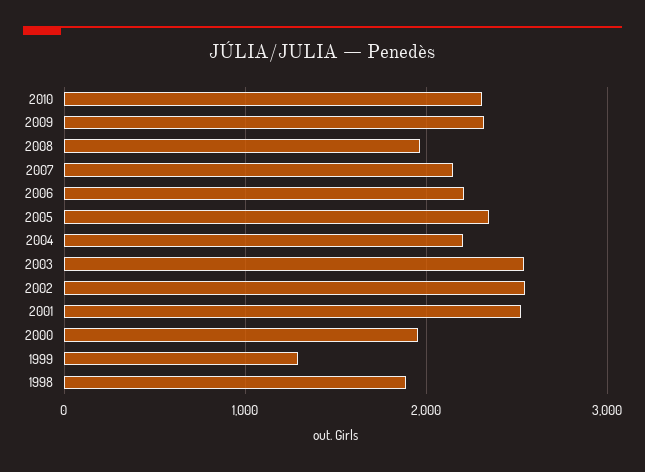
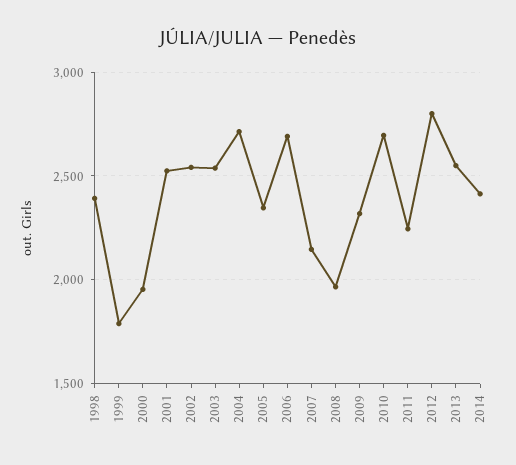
2010: 2300 -> 2700
2006: 2200 -> 2700
2004: 2200 -> 2700
1999: 1300 -> 1800
1998: 1900 -> 2400
2011: none -> 2250
2012: none -> 2800
2013: none -> 2550
2014: none -> 2400

